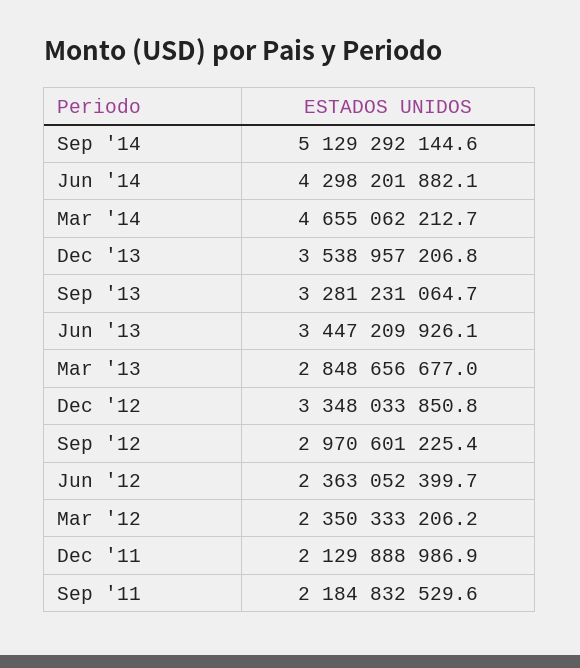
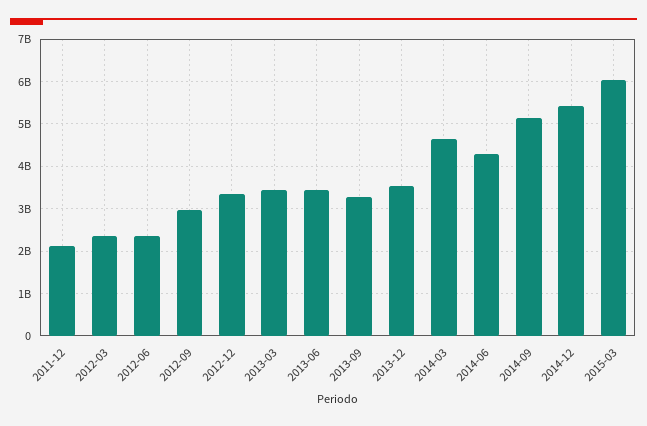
Mar '13: 2848656677 -> 3400000000
Sep '11: 2184832529.6 -> none
2014-12: none -> 5400000000
2015-03: none -> 6000000000

